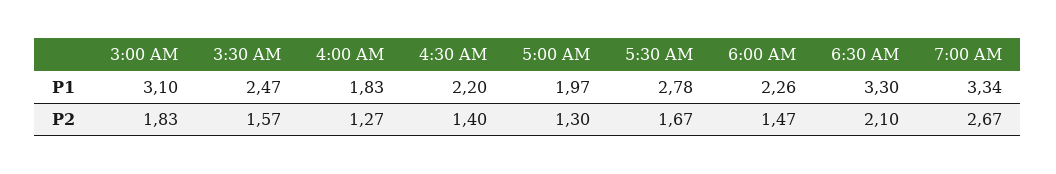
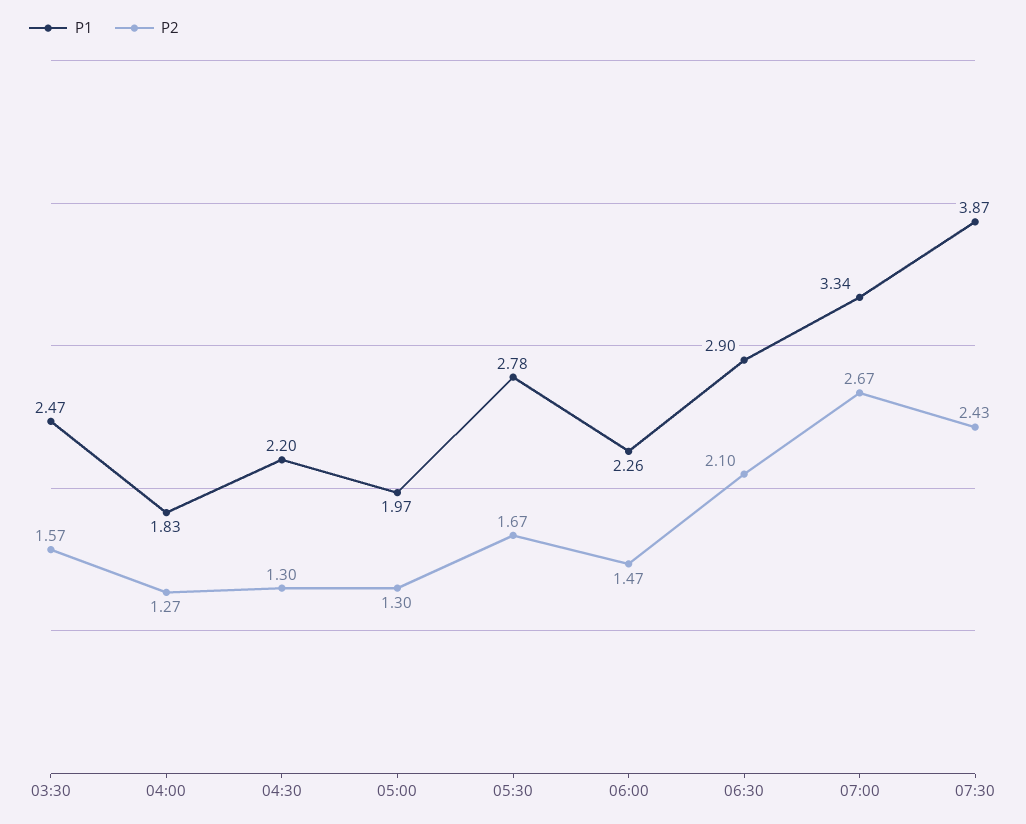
P1, 3:00 AM: 3.1 -> none
P1, 6:30 AM: 3.3 -> 2.9
P2, 3:00 AM: 1.83 -> none
P2, 4:30 AM: 1.4 -> 1.3
P1, 07:30: none -> 3.87
P2, 07:30: none -> 2.43

